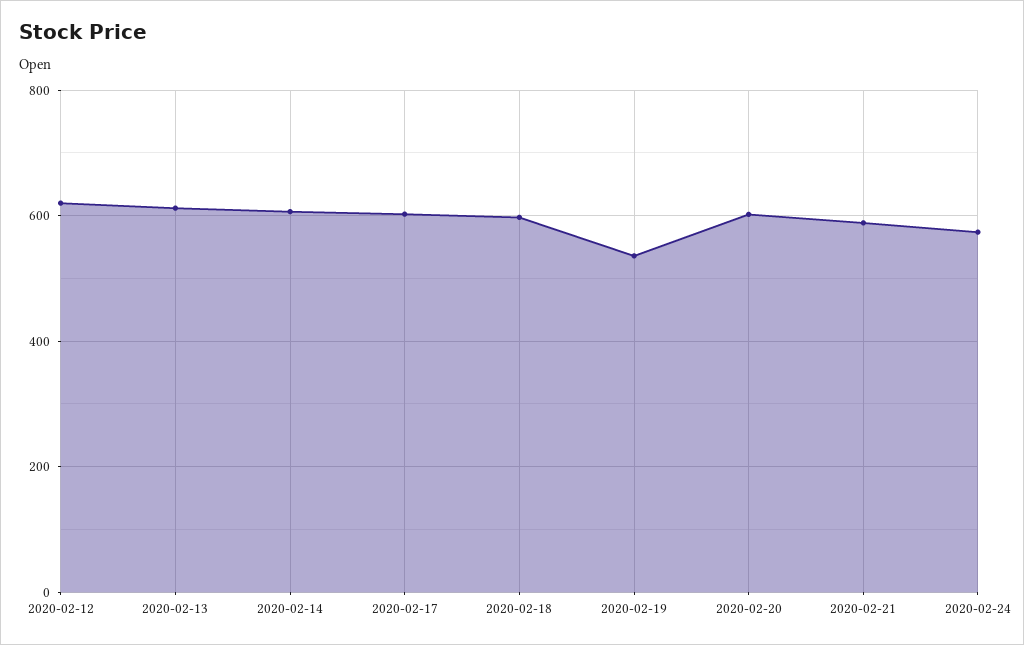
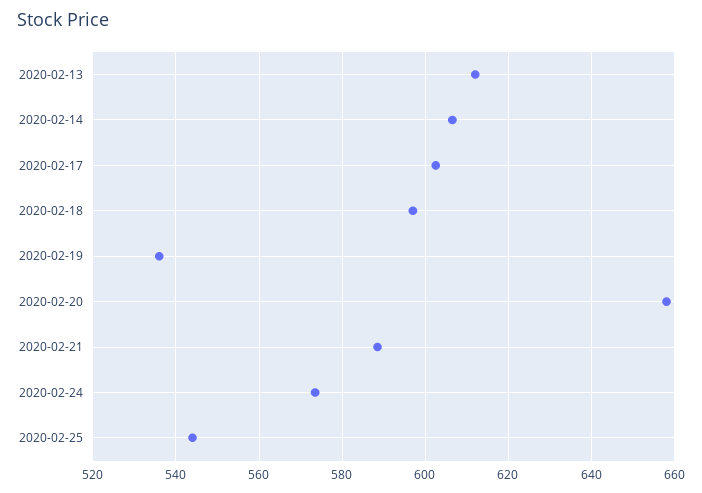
2020-02-12: 620 -> none
2020-02-20: 600 -> 658
2020-02-25: none -> 544

